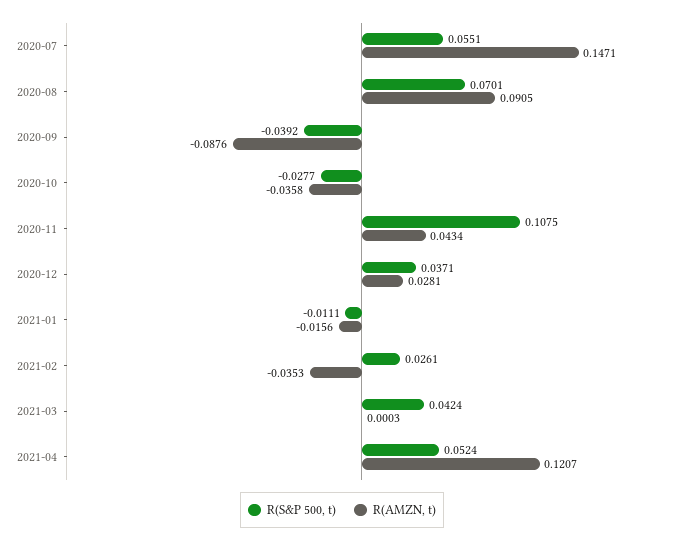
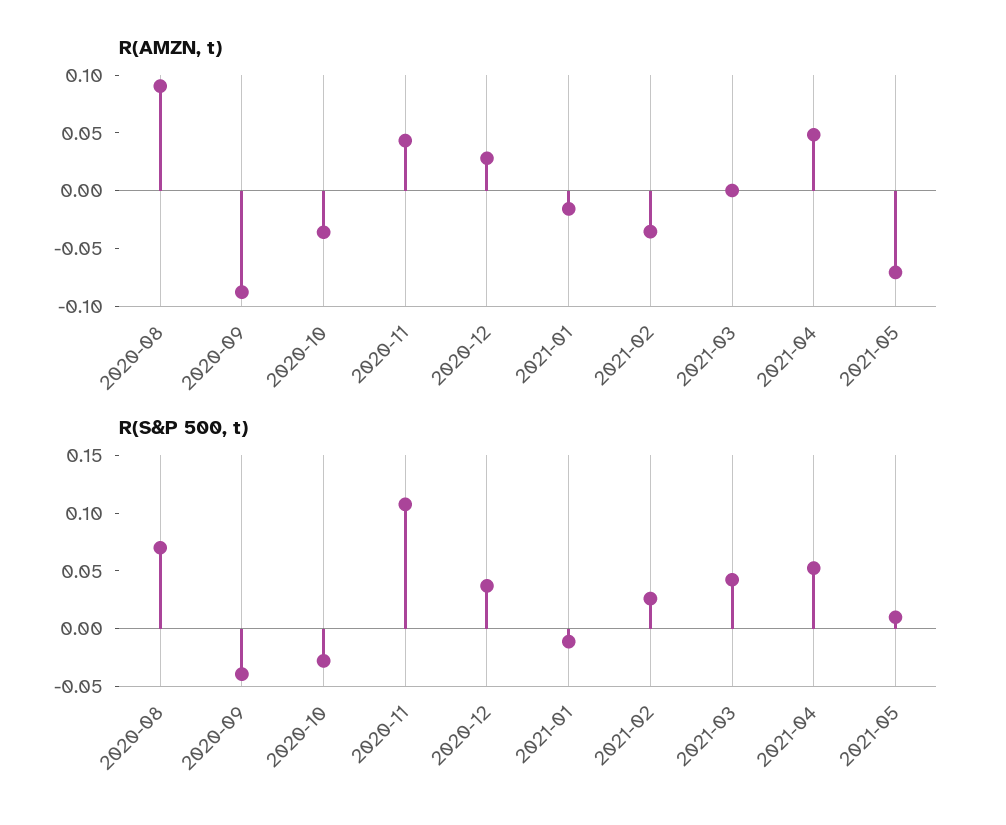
R(S&P 500, t), 2020-07: 0.0551 -> none
R(AMZN, t), 2020-07: 0.1471 -> none
R(AMZN, t), 2021-04: 0.1207 -> 0.05
R(AMZN, t), 2021-05: none -> -0.07
R(S&P 500, t), 2021-05: none -> 0.01

